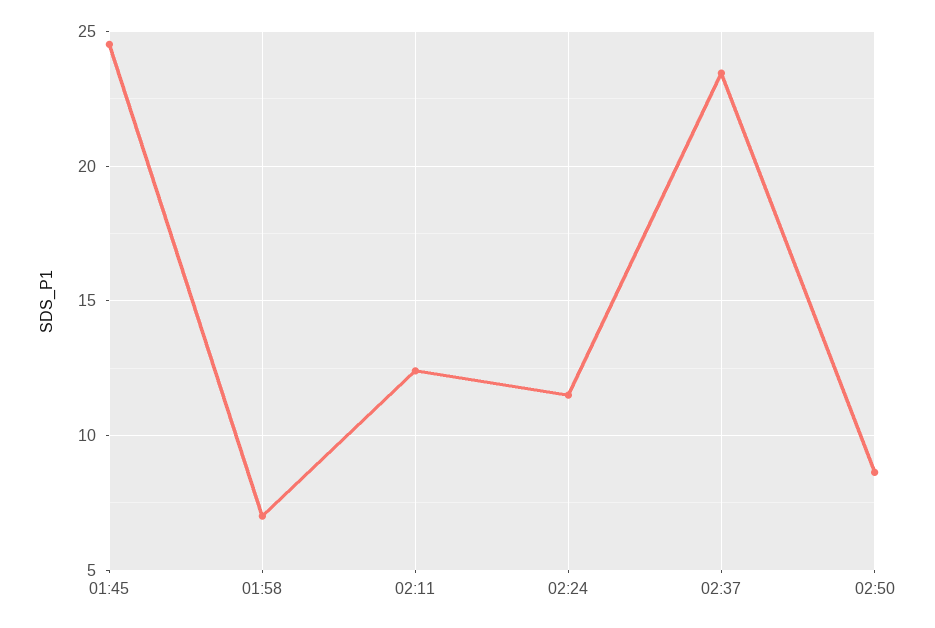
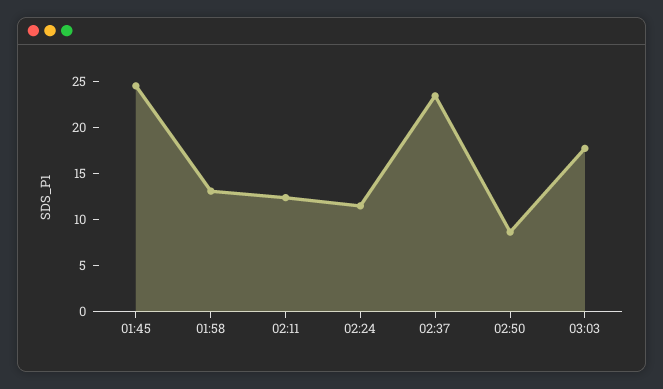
01:58: 7 -> 13
03:03: none -> 18

